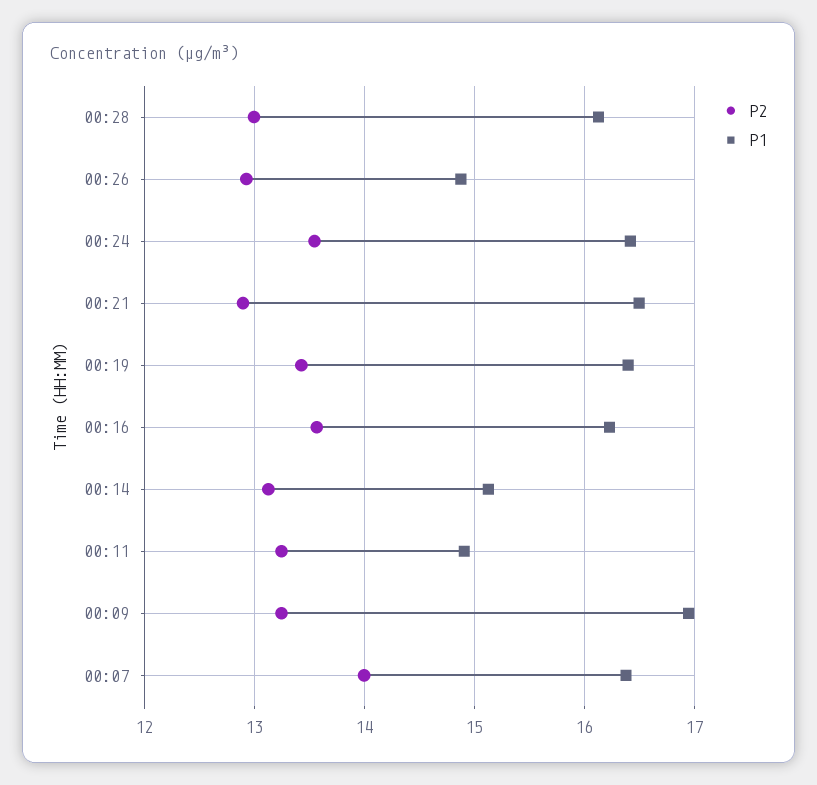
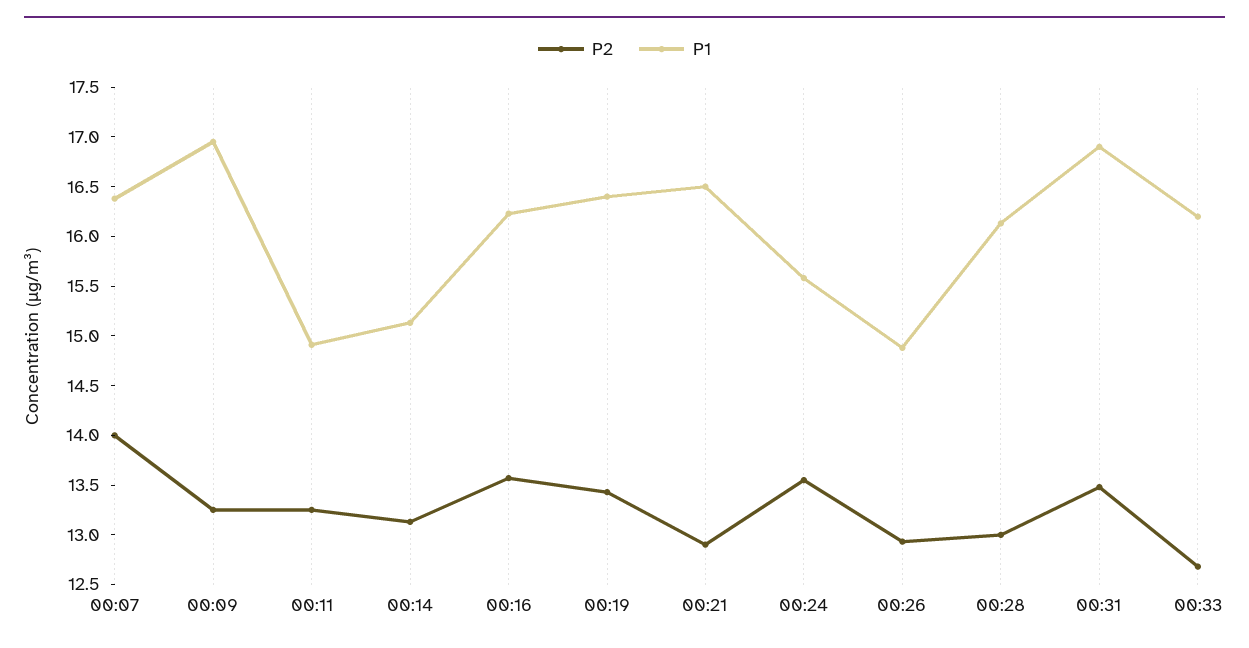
P1, 00:24: 16.4 -> 15.6
P2, 00:31: none -> 13.5
P1, 00:31: none -> 16.9
P2, 00:33: none -> 12.7
P1, 00:33: none -> 16.2

